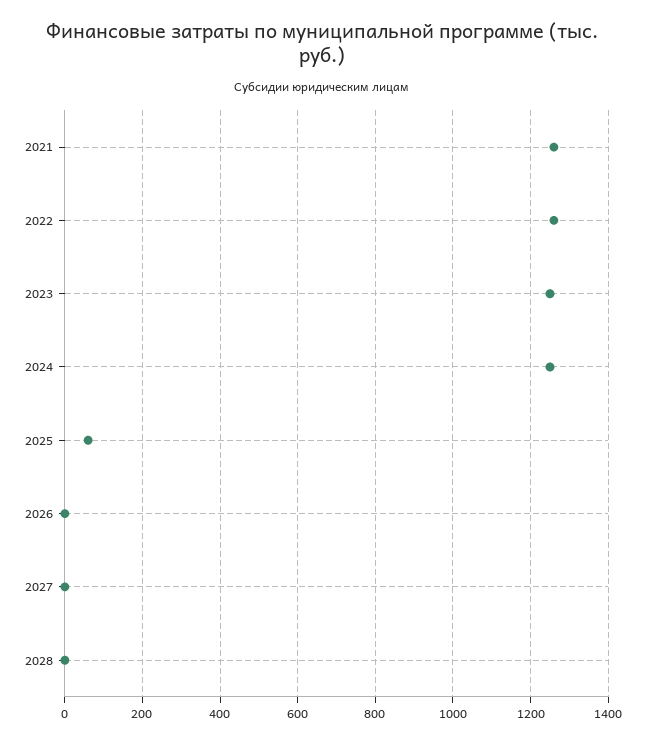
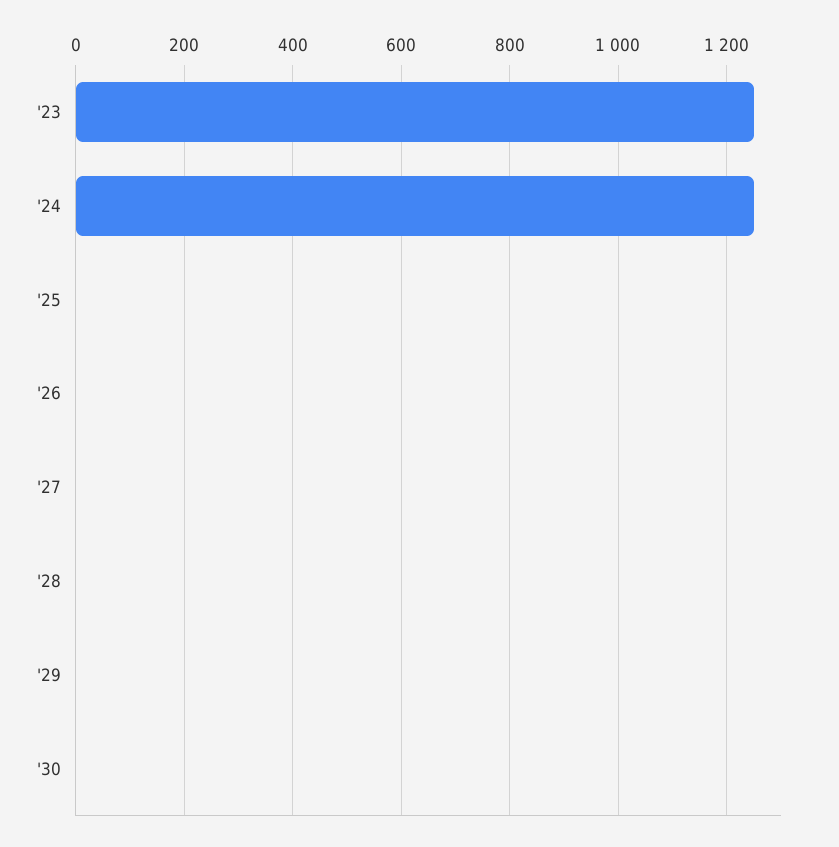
2021: 1260 -> none
2022: 1260 -> none
2025: 60 -> 0
'29: none -> 0
'30: none -> 0

